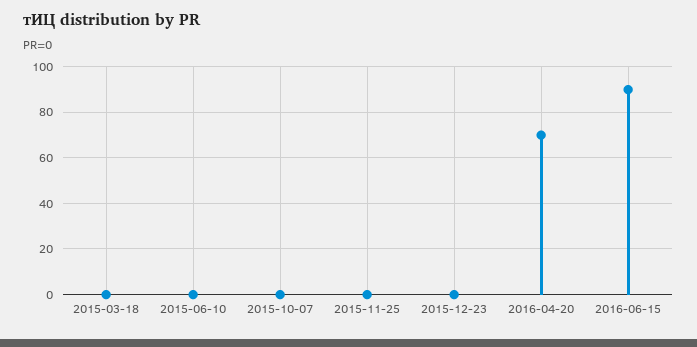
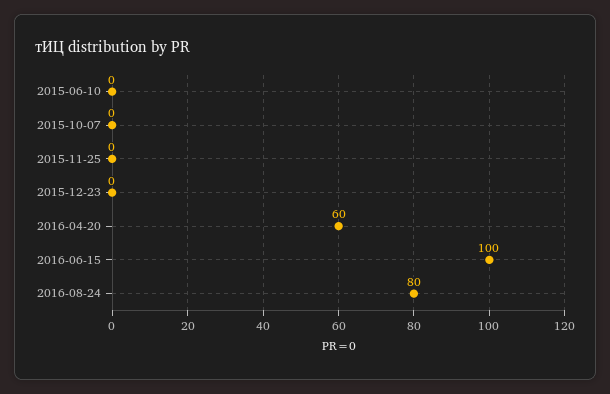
2015-03-18: 0 -> none
2016-04-20: 70 -> 60
2016-06-15: 90 -> 100
2016-08-24: none -> 80

